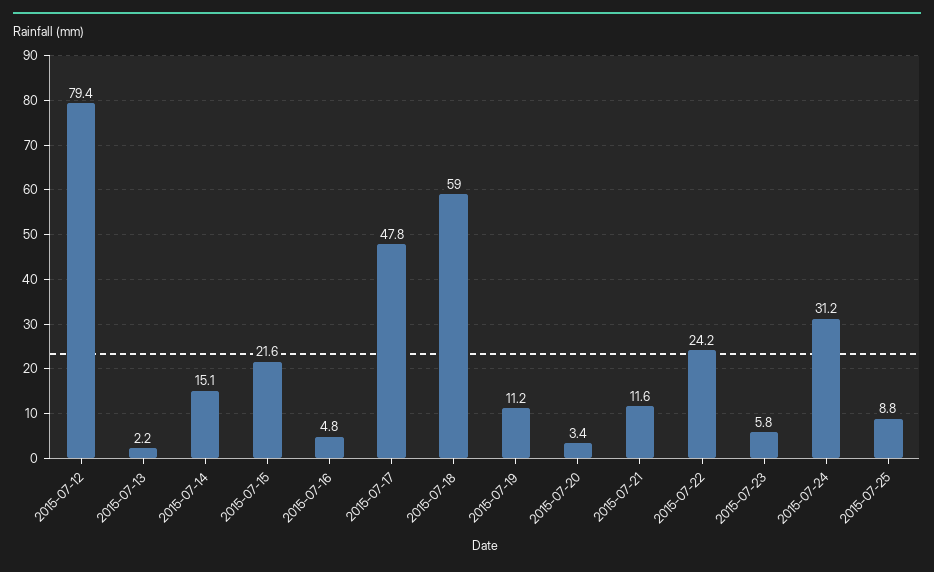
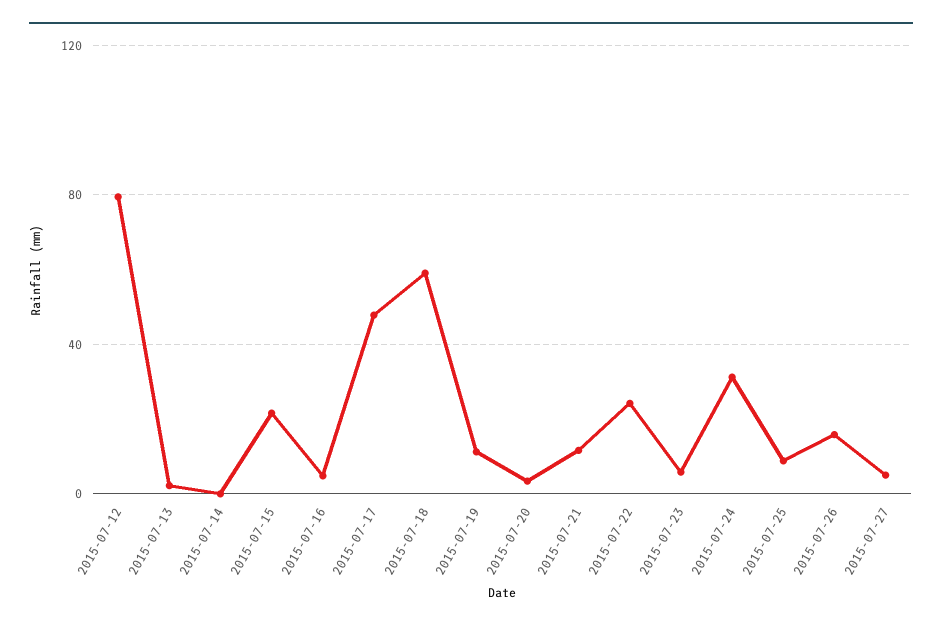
2015-07-14: 15.1 -> 0
2015-07-26: none -> 15
2015-07-27: none -> 5

